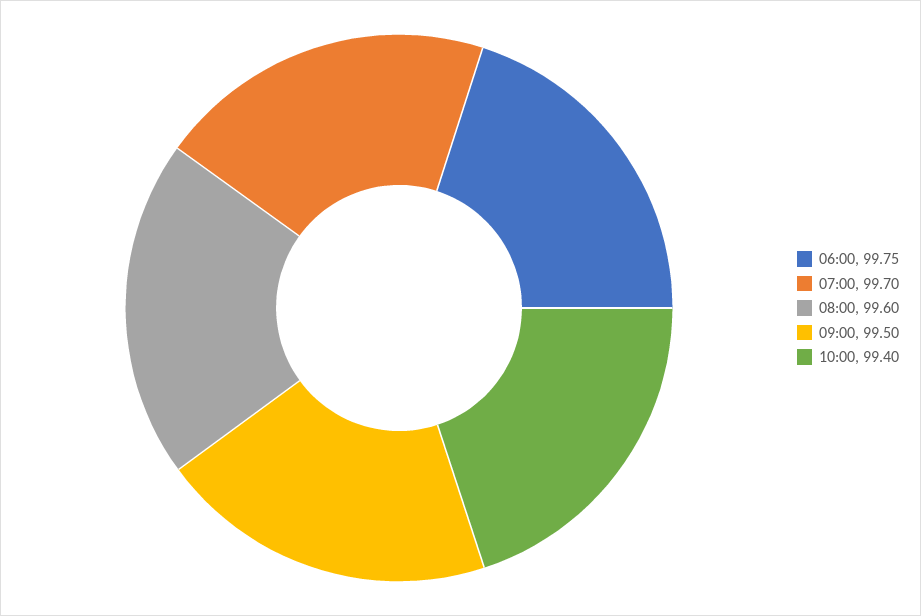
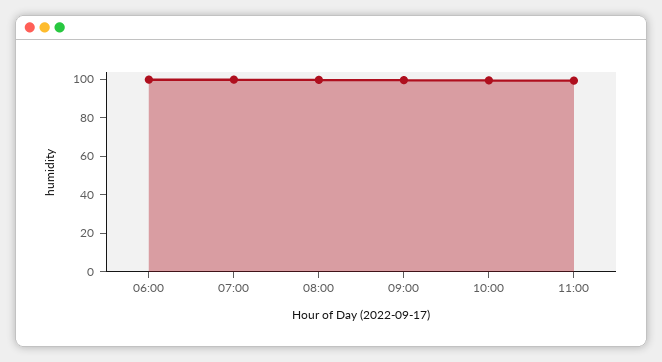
11:00: none -> 100

